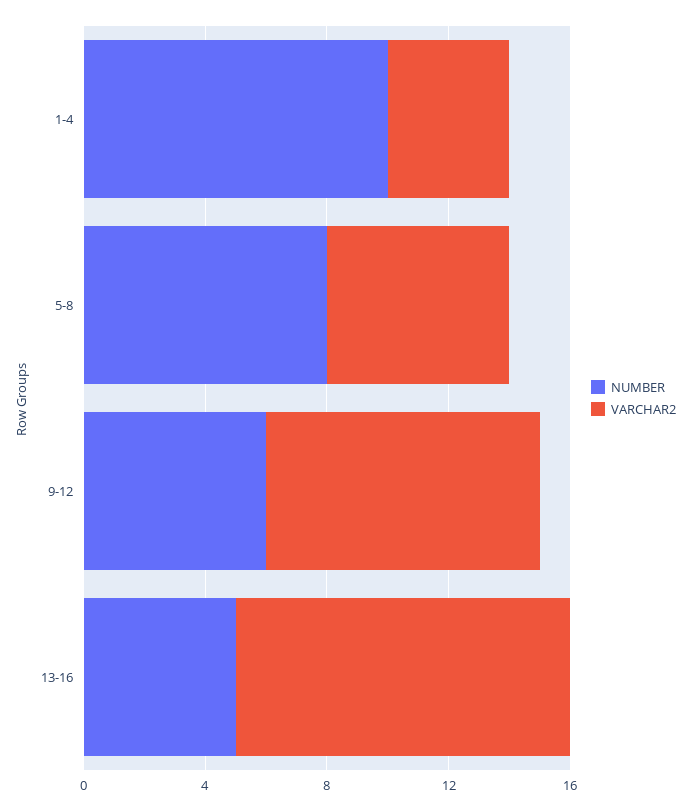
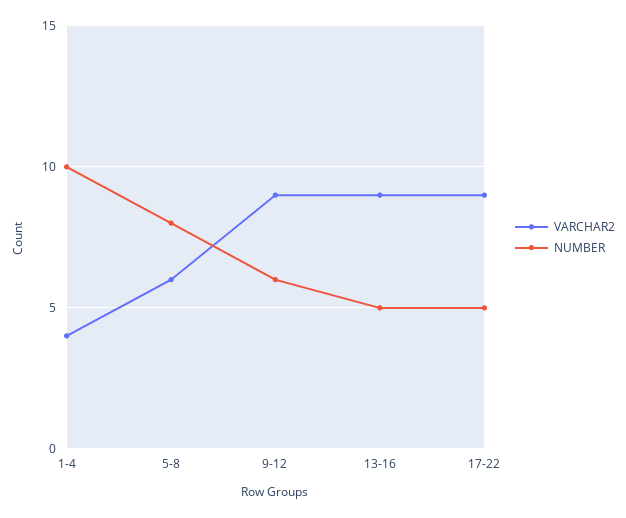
VARCHAR2, 13-16: 11 -> 9
VARCHAR2, 17-22: none -> 9
NUMBER, 17-22: none -> 5

